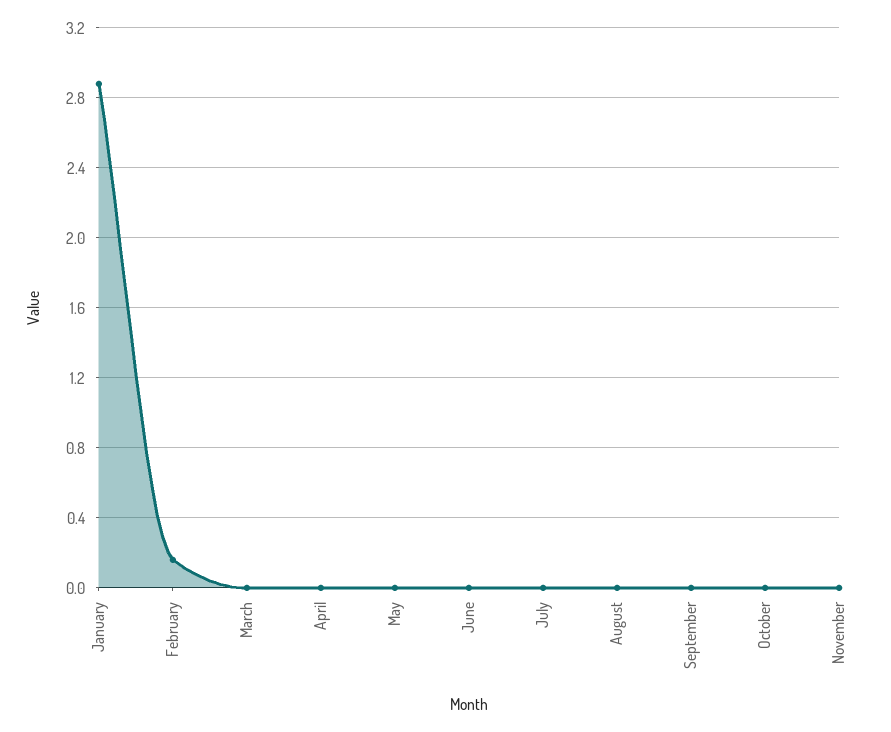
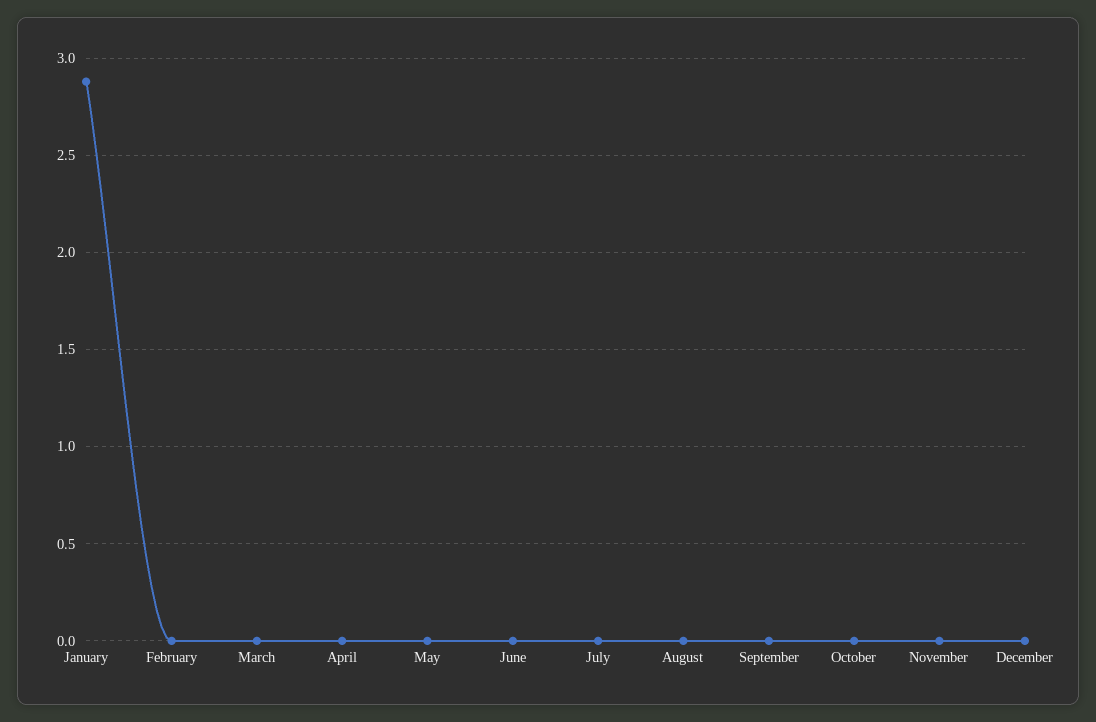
February: 0.15 -> 0
December: none -> 0

